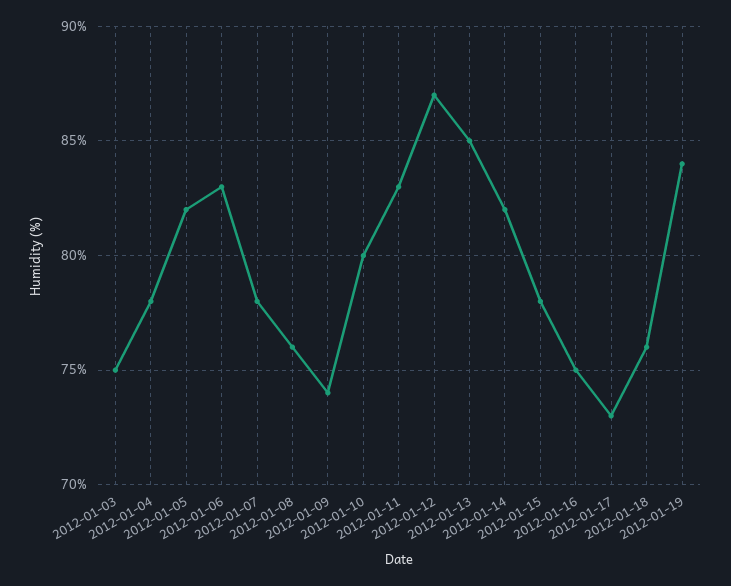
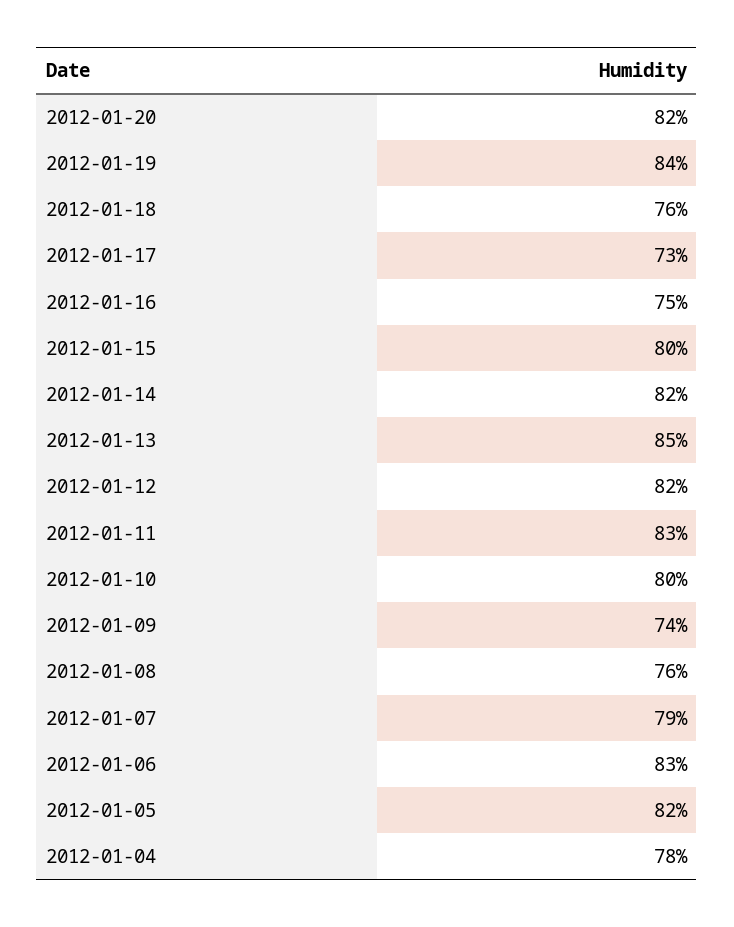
2012-01-03: 75 -> none
2012-01-07: 78 -> 79
2012-01-12: 87 -> 82
2012-01-15: 78 -> 80
2012-01-20: none -> 82

